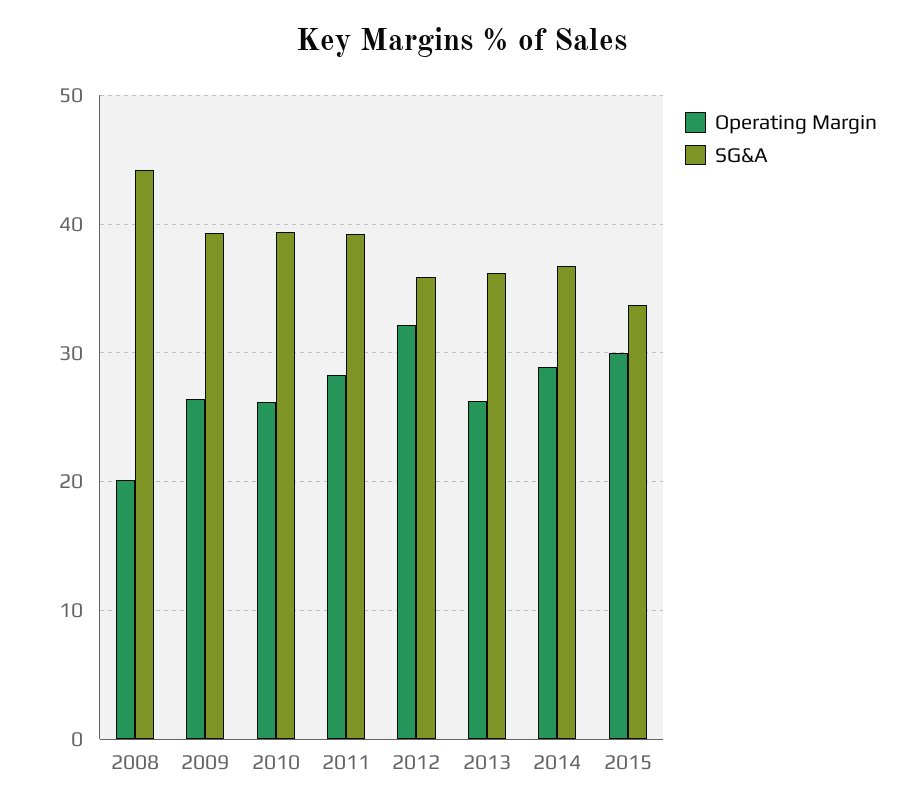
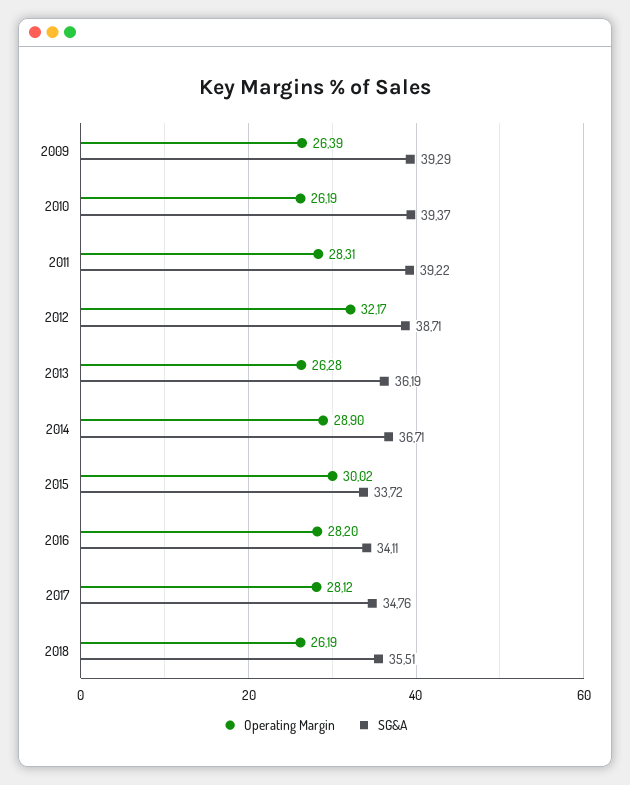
Operating Margin, 2008: 20 -> none
SG&A, 2008: 44 -> none
SG&A, 2012: 36 -> 38.71
Operating Margin, 2016: none -> 28.2
SG&A, 2016: none -> 34.11
Operating Margin, 2017: none -> 28.12
SG&A, 2017: none -> 34.76
Operating Margin, 2018: none -> 26.19
SG&A, 2018: none -> 35.51

